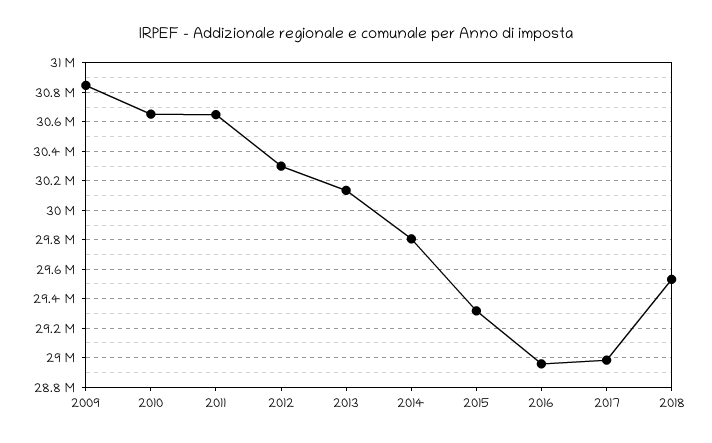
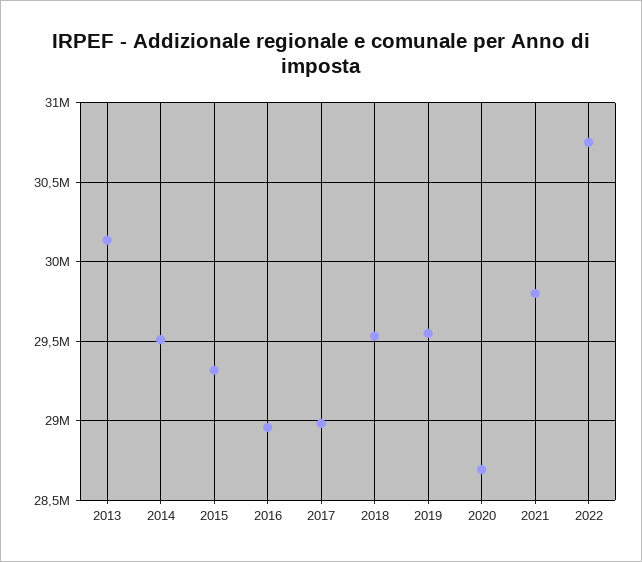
2009: 30850000 -> none
2010: 30650000 -> none
2011: 30650000 -> none
2012: 30300000 -> none
2014: 29800000 -> 29500000
2019: none -> 29550000
2020: none -> 28700000
2021: none -> 29800000
2022: none -> 30750000

